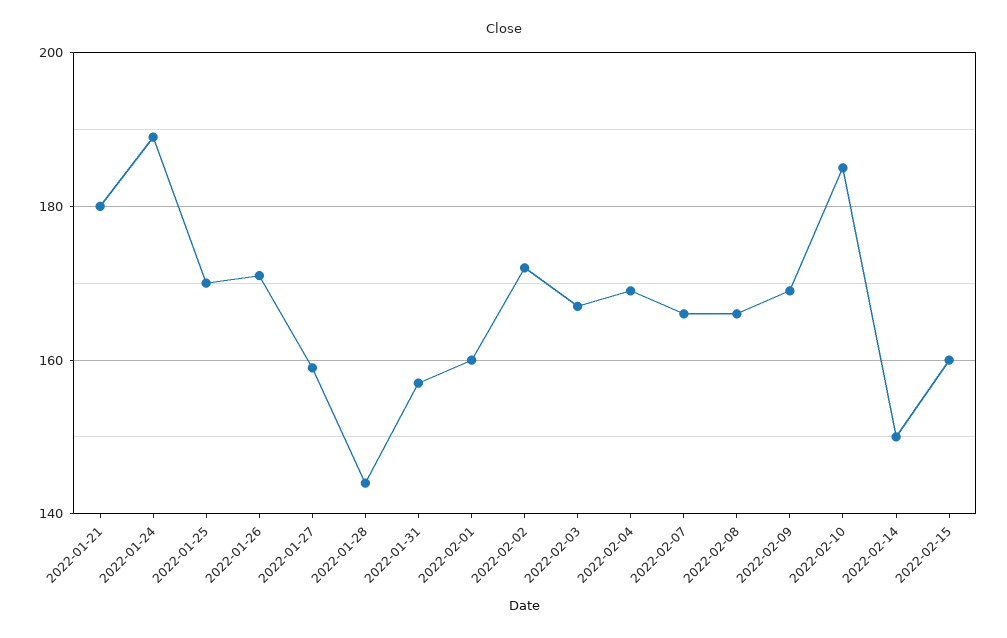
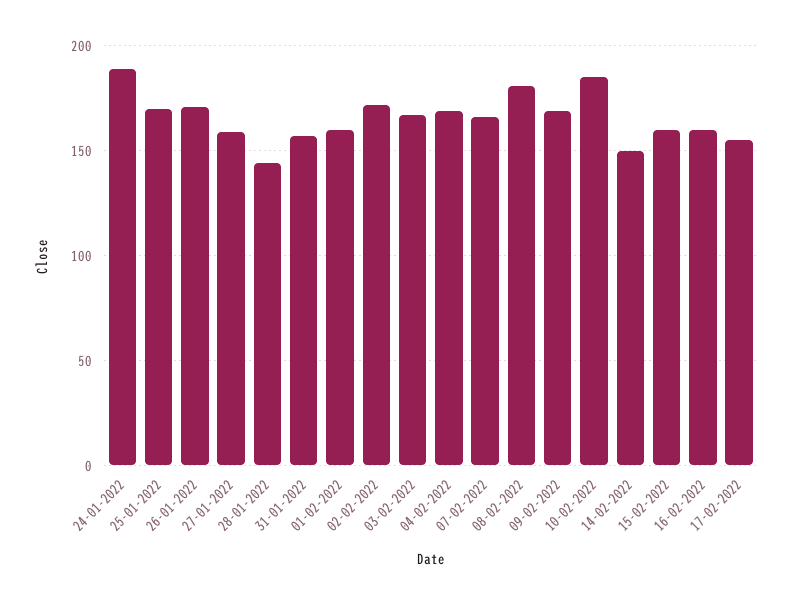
2022-01-21: 180 -> none
2022-02-08: 165 -> 180
16-02-2022: none -> 160
17-02-2022: none -> 155

